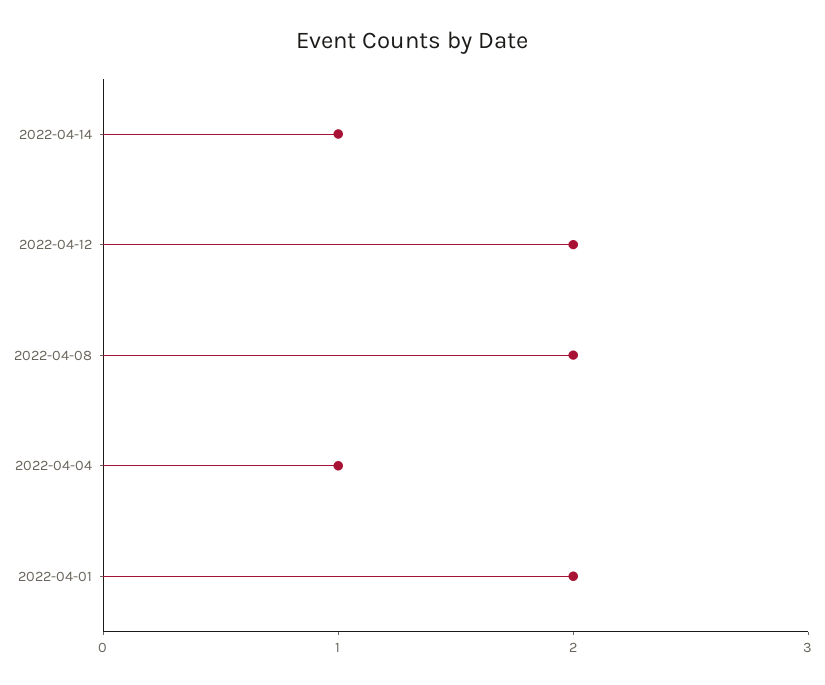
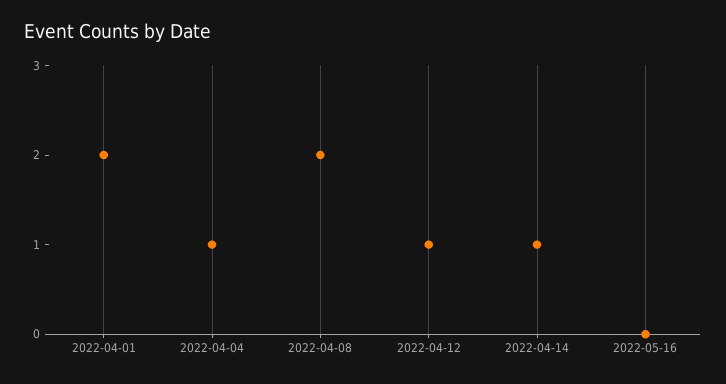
2022-04-12: 2 -> 1
2022-05-16: none -> 0

